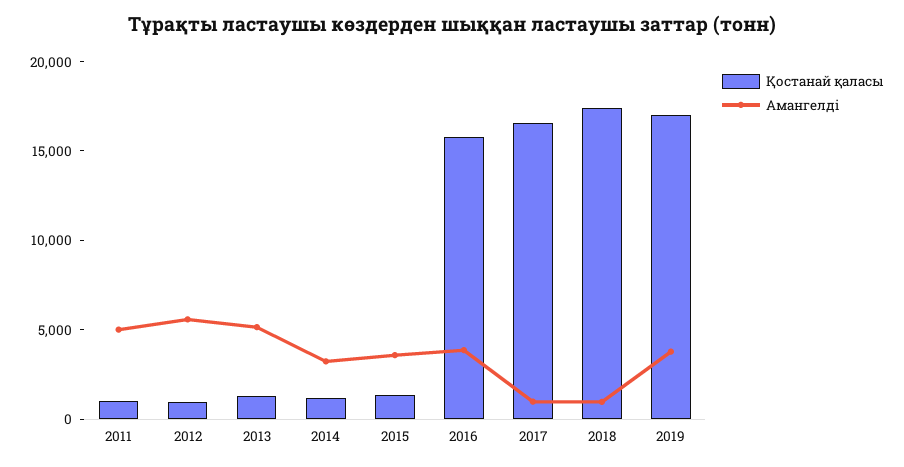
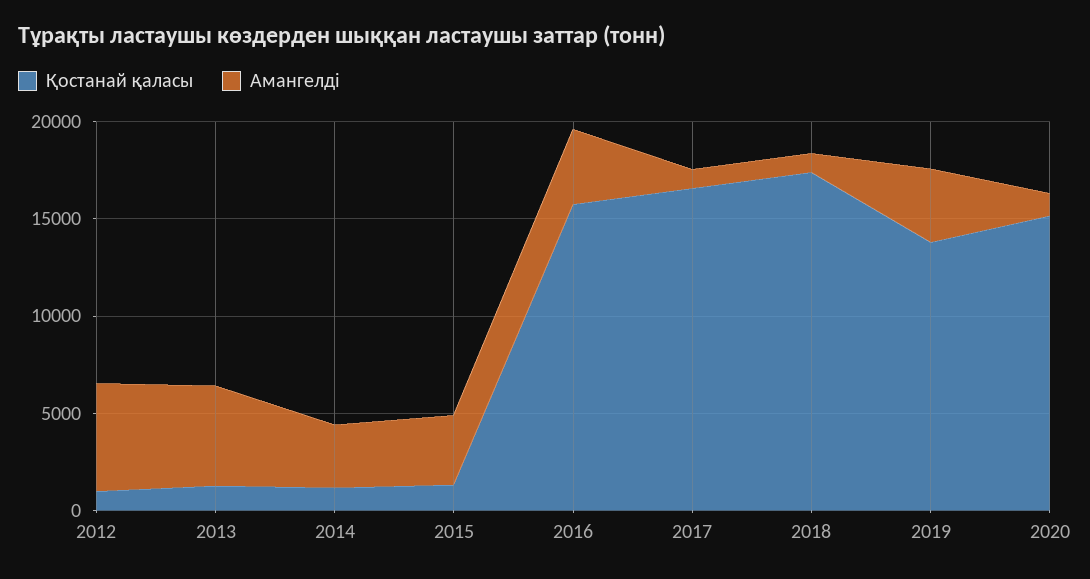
Қостанай қаласы, 2011: 1000 -> none
Амангелді, 2011: 5000 -> none
Қостанай қаласы, 2019: 17000 -> 14000
Қостанай қаласы, 2020: none -> 15000
Амангелді, 2020: none -> 1000

